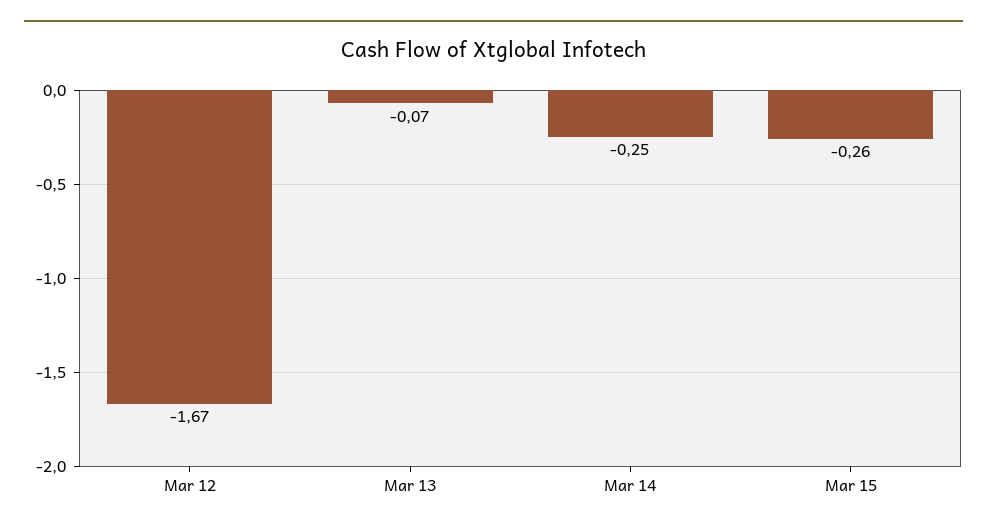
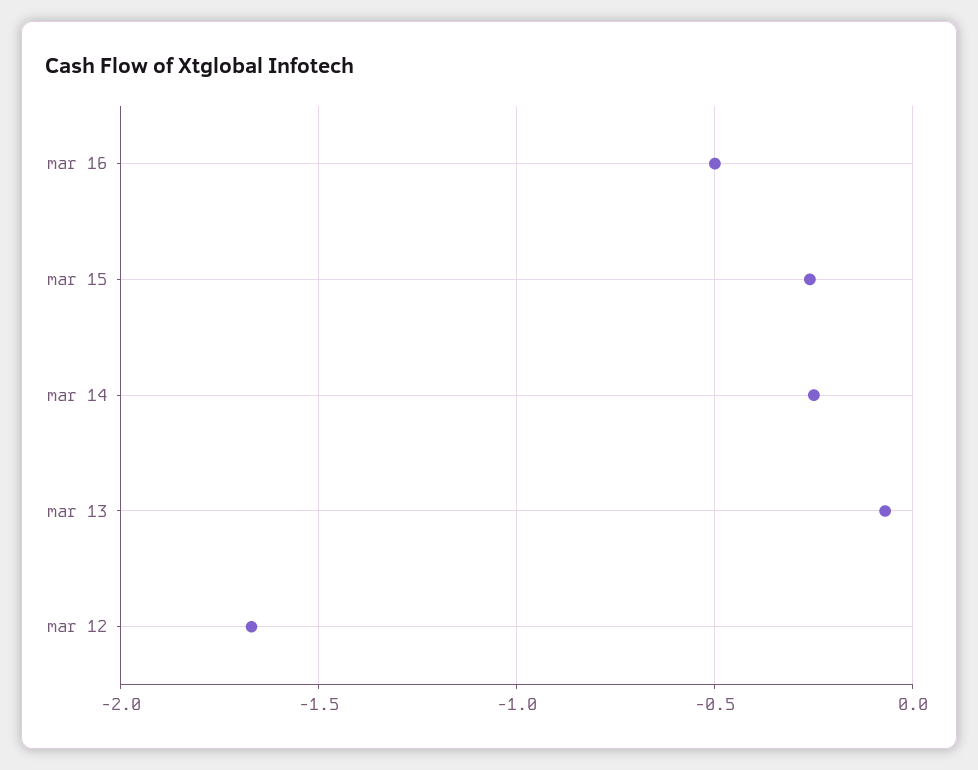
mar 16: none -> -0.5

